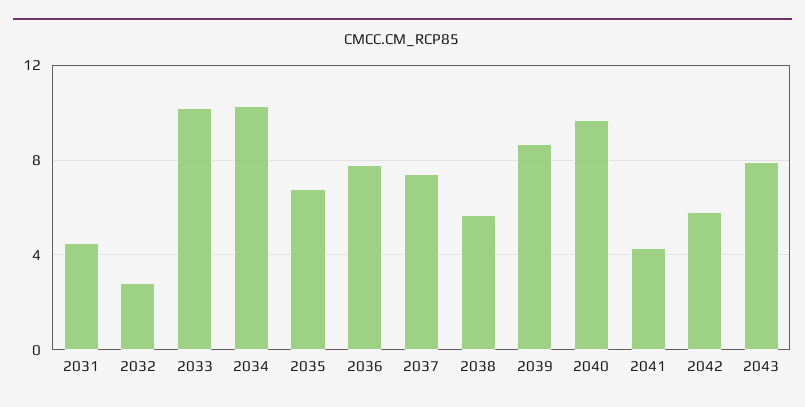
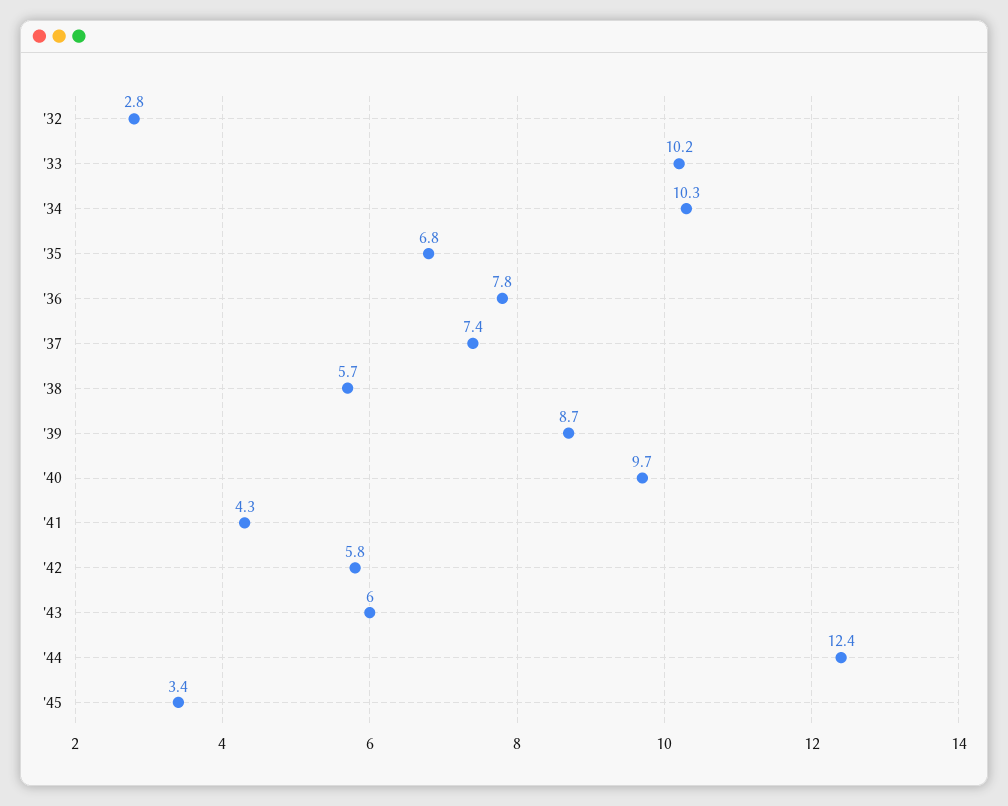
2031: 4.5 -> none
2043: 8 -> 6
'44: none -> 12.4
'45: none -> 3.4

